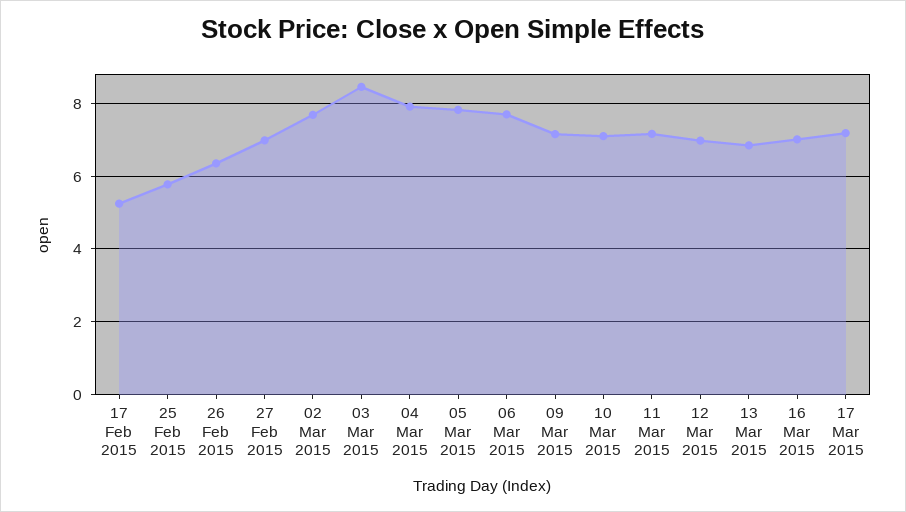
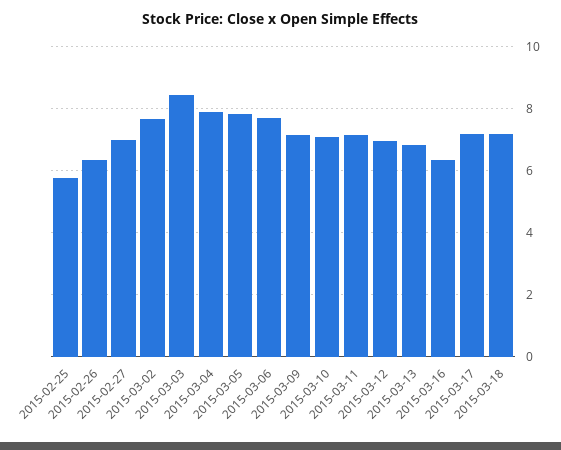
17 Feb 2015: 5.2 -> none
16 Mar 2015: 7 -> 6.4
2015-03-18: none -> 7.2

